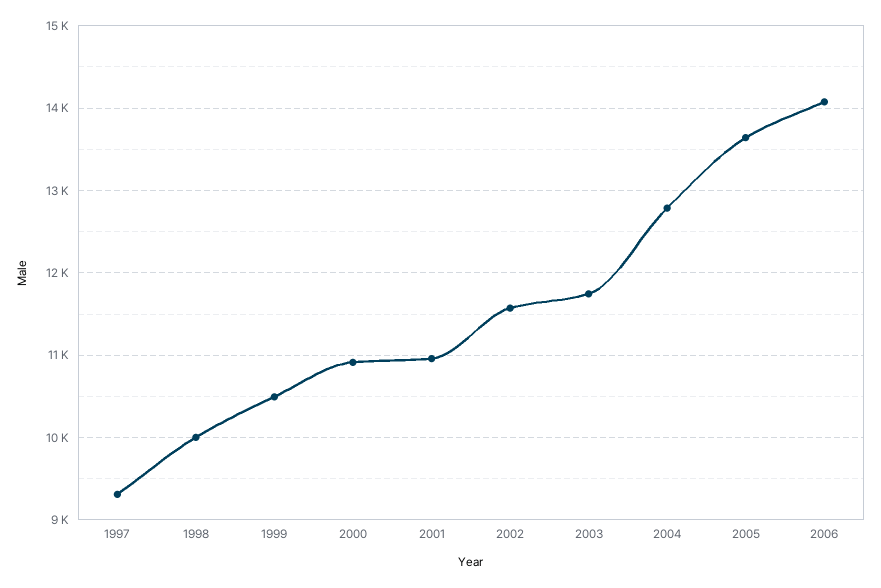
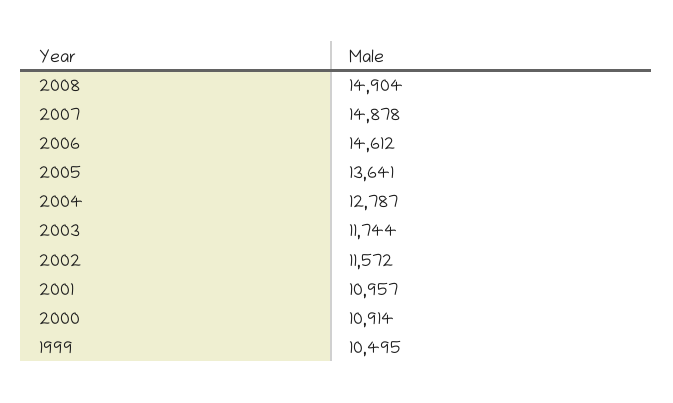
1997: 9300 -> none
1998: 10000 -> none
2006: 14100 -> 14612
2008: none -> 14904
2007: none -> 14878

